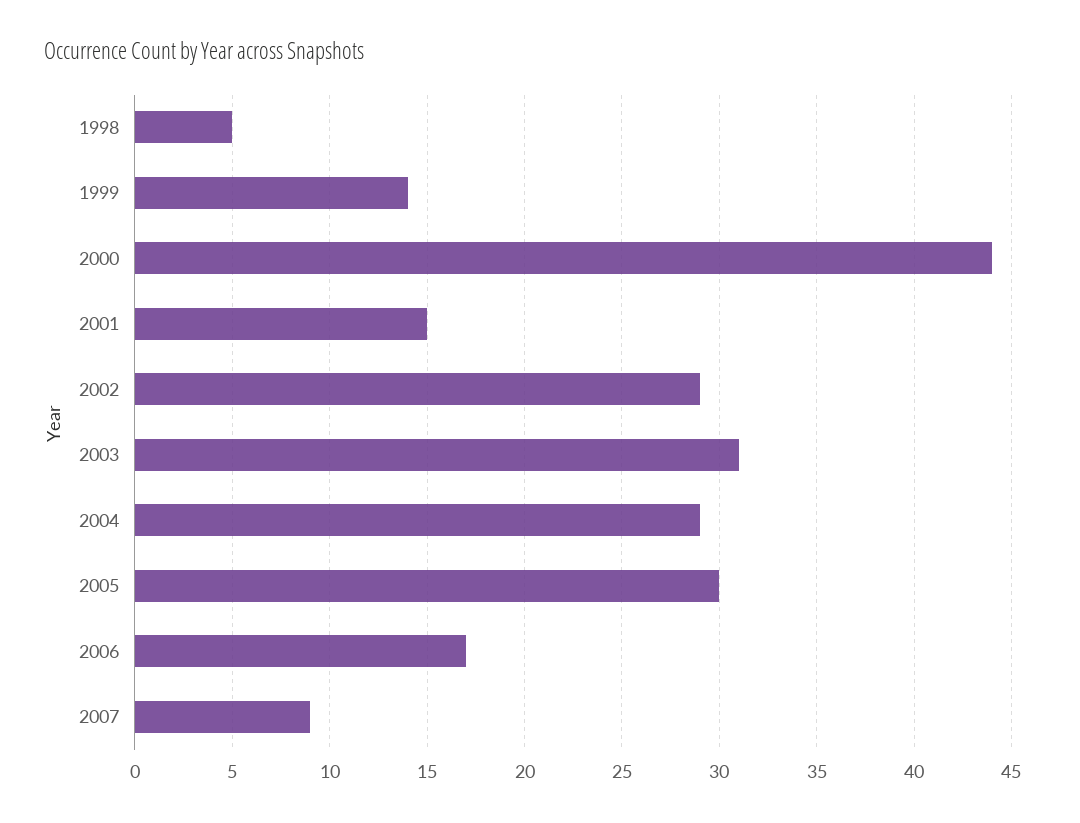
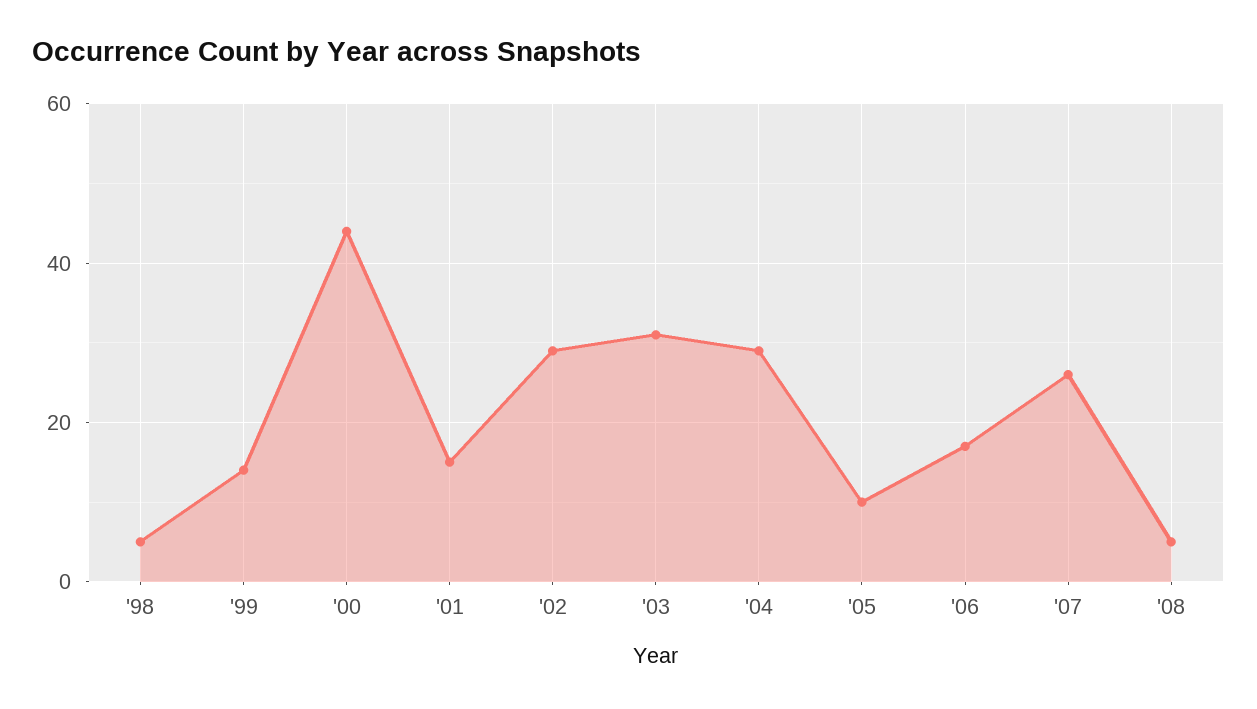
2005: 30 -> 10
2007: 9 -> 25
'08: none -> 5

